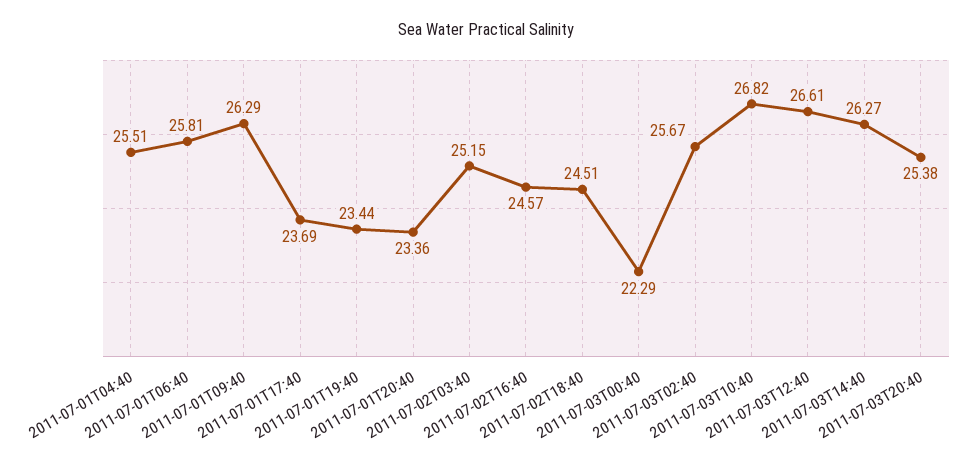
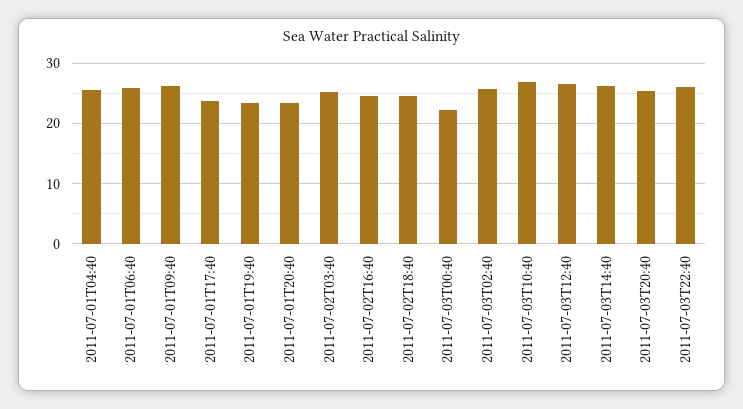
2011-07-03T22:40: none -> 26

